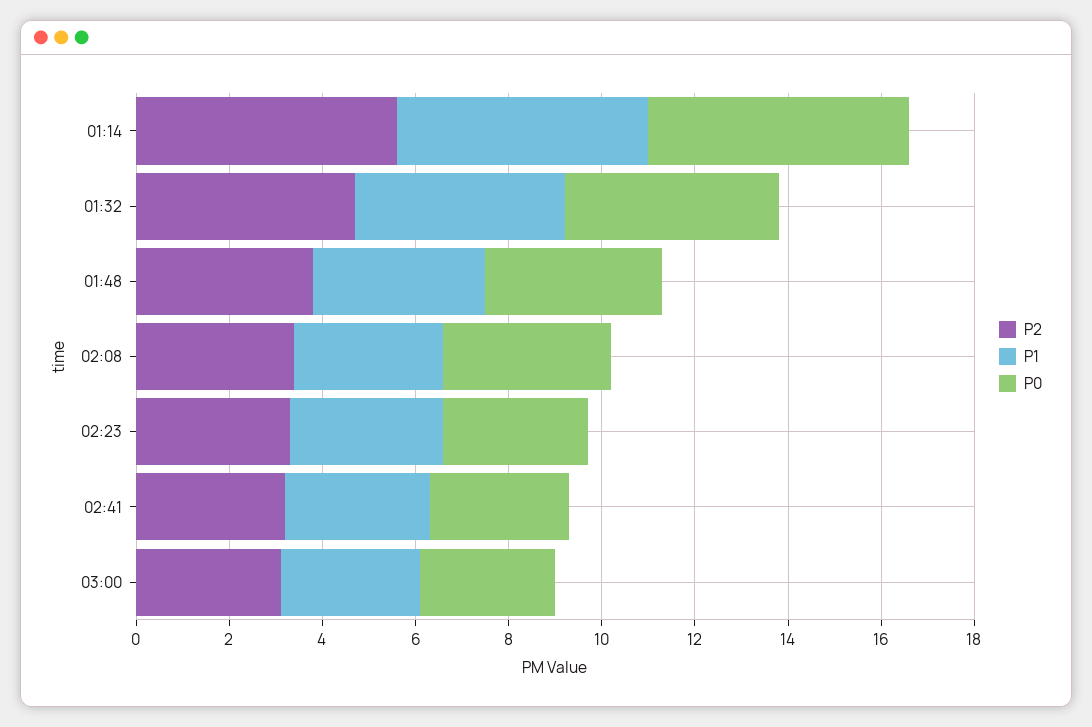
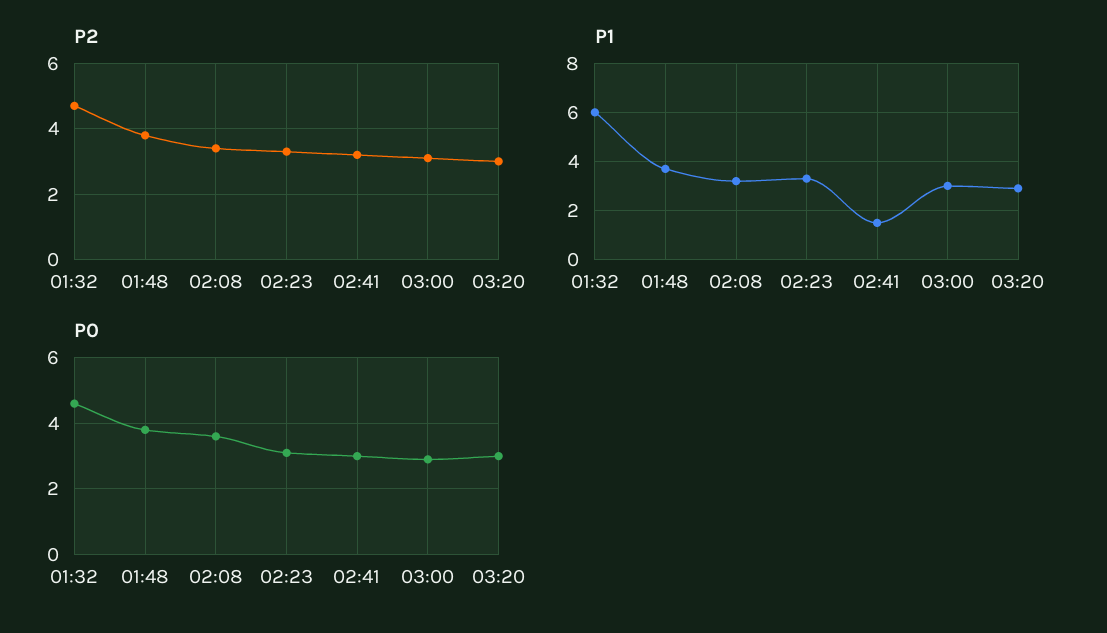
P2, 01:14: 5.5 -> none
P1, 01:14: 5.5 -> none
P0, 01:14: 5.5 -> none
P1, 01:32: 4.5 -> 6
P1, 02:41: 3 -> 1.5
P2, 03:20: none -> 3
P1, 03:20: none -> 3
P0, 03:20: none -> 3

